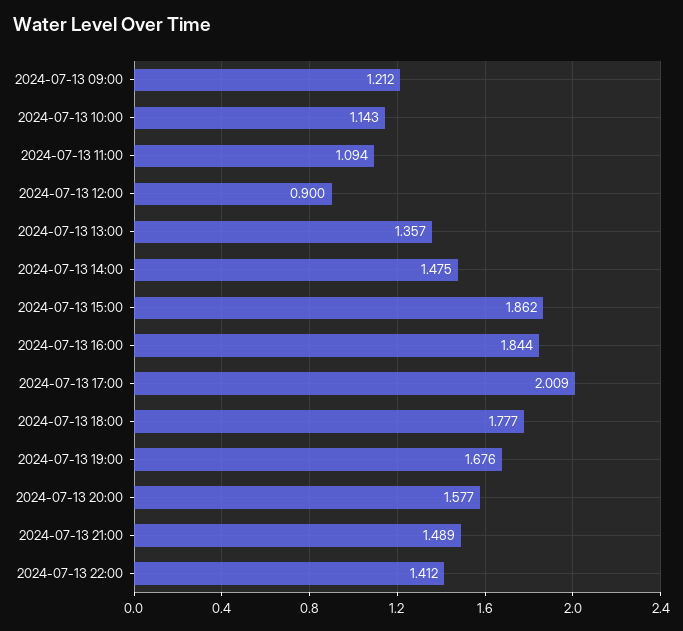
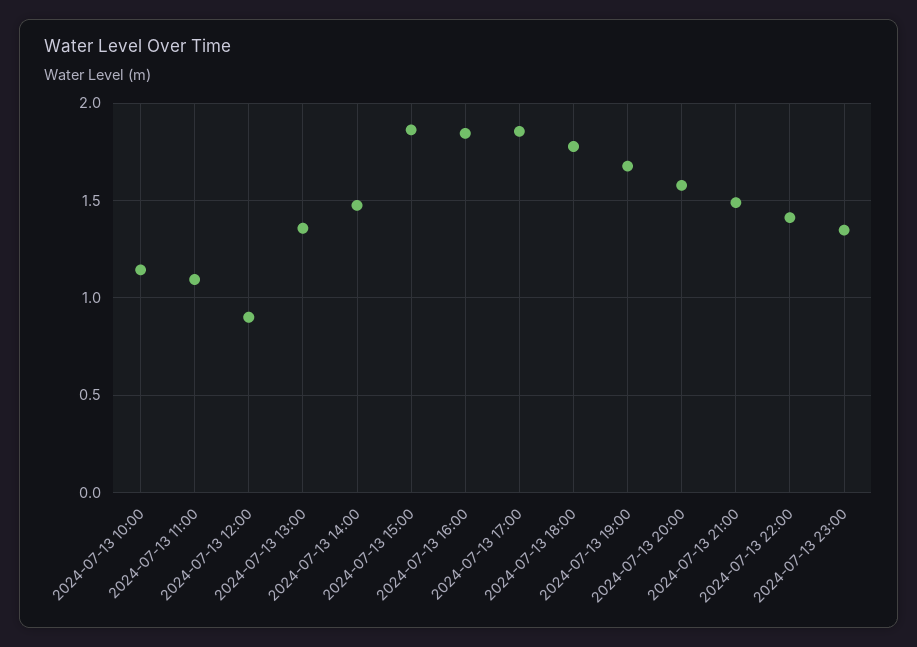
2024-07-13 09:00: 1.212 -> none
2024-07-13 17:00: 2.009 -> 1.85
2024-07-13 23:00: none -> 1.35

